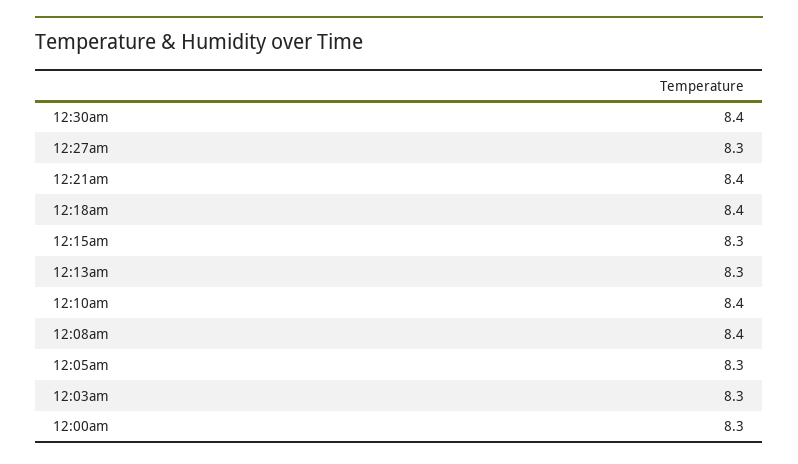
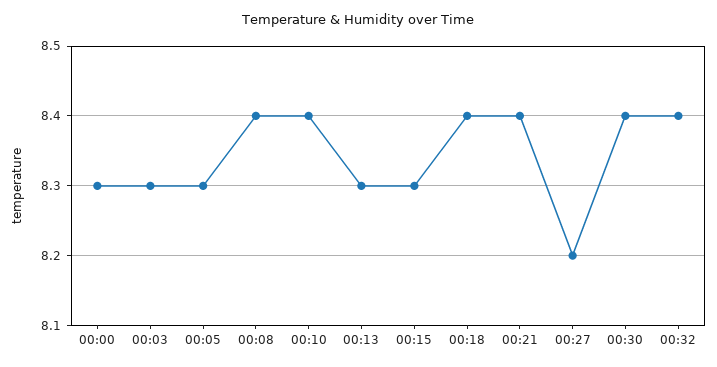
12:27am: 8.3 -> 8.2
00:32: none -> 8.4

